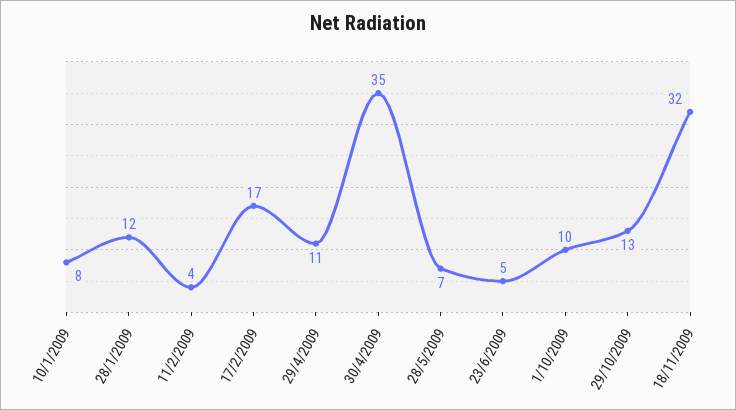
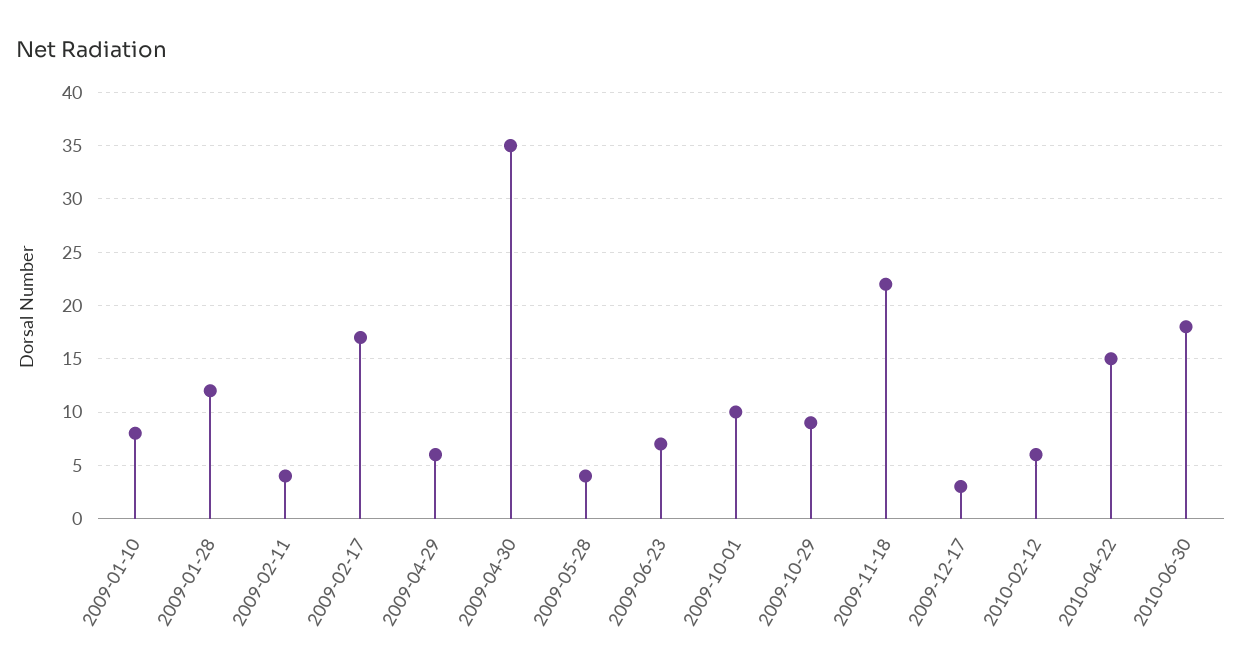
29/4/2009: 11 -> 6
28/5/2009: 7 -> 4
23/6/2009: 5 -> 7
29/10/2009: 13 -> 9
18/11/2009: 32 -> 22
2009-12-17: none -> 3
2010-02-12: none -> 6
2010-04-22: none -> 15
2010-06-30: none -> 18

